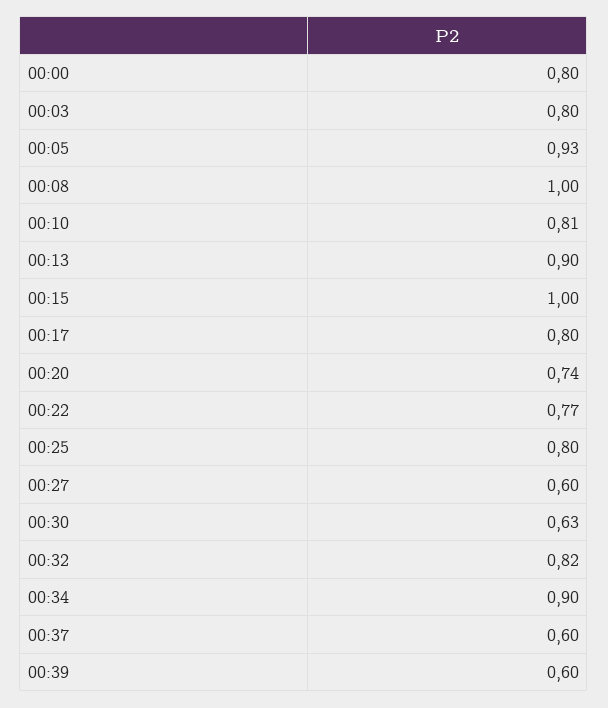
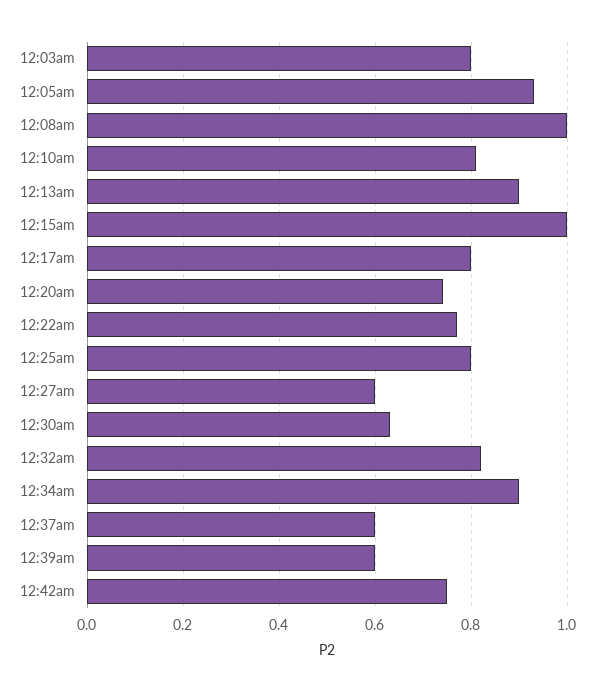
00:00: 0.8 -> none
12:42am: none -> 0.75

